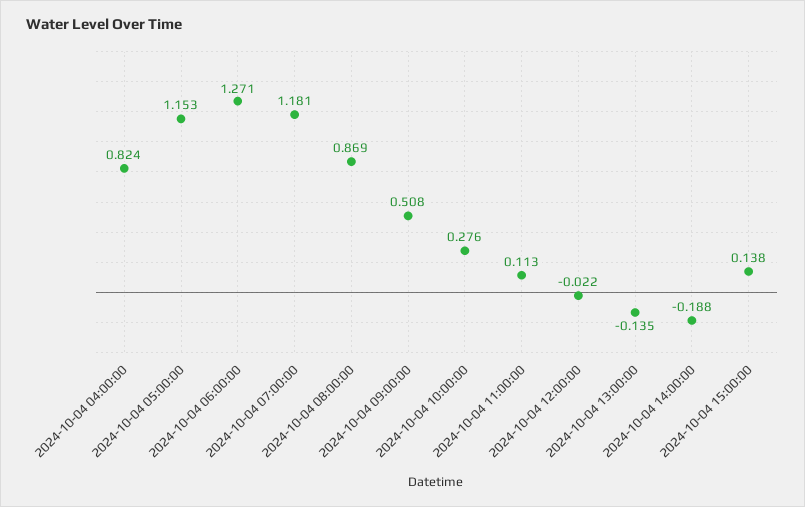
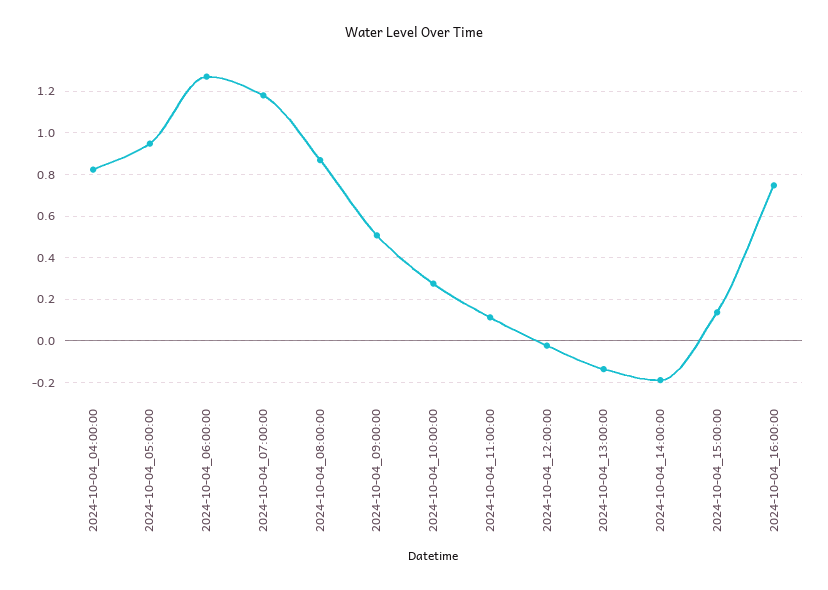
2024-10-04 05:00:00: 1.153 -> 0.95
2024-10-04_16:00:00: none -> 0.75

